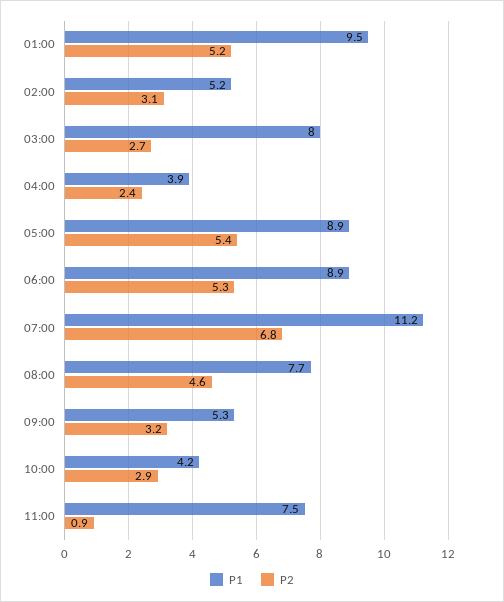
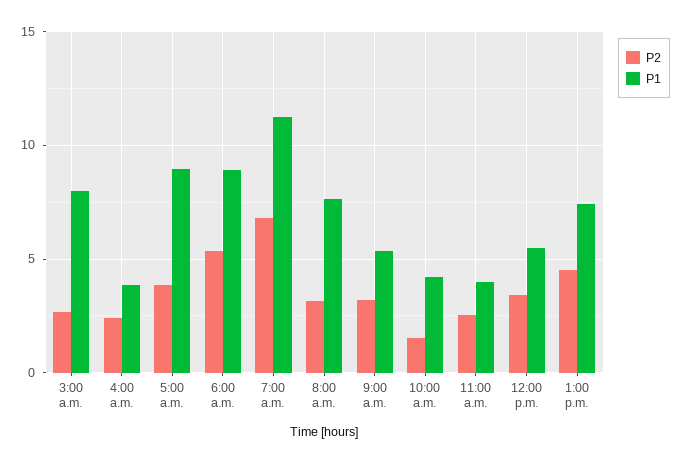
P1, 01:00: 9.5 -> none
P2, 01:00: 5.2 -> none
P1, 02:00: 5.2 -> none
P2, 02:00: 3.1 -> none
P2, 05:00: 5.4 -> 4
P2, 08:00: 4.6 -> 3
P2, 10:00: 2.9 -> 1.5
P1, 11:00: 7.5 -> 4
P2, 11:00: 0.9 -> 2.5
P2, 12:00 p.m.: none -> 3.5
P1, 12:00 p.m.: none -> 5.5
P2, 1:00 p.m.: none -> 4.5
P1, 1:00 p.m.: none -> 7.5

